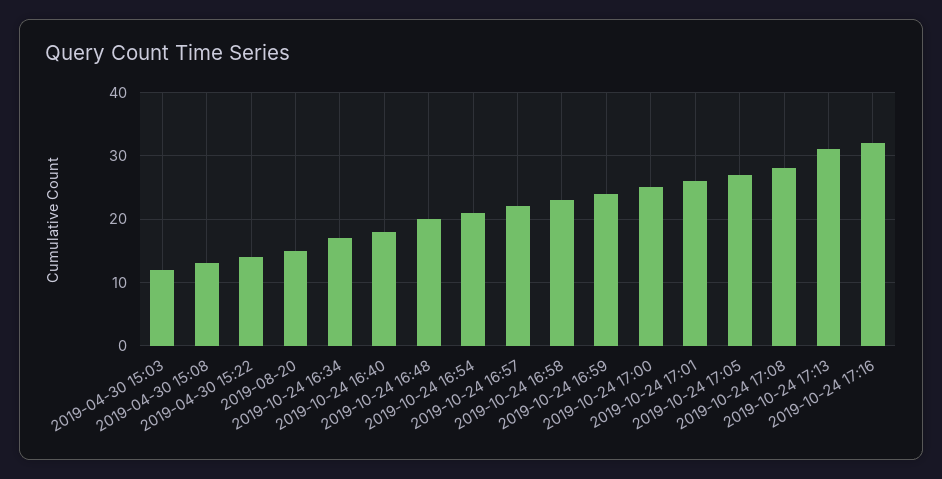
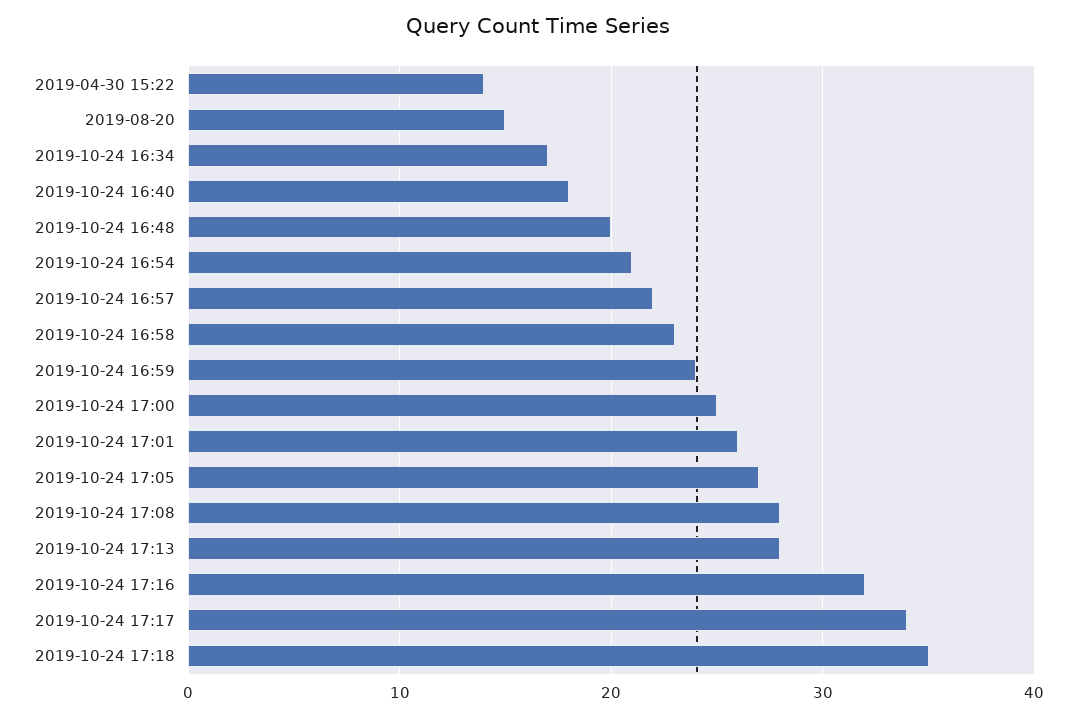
2019-04-30 15:03: 12 -> none
2019-04-30 15:08: 13 -> none
2019-10-24 17:13: 31 -> 28
2019-10-24 17:17: none -> 34
2019-10-24 17:18: none -> 35

